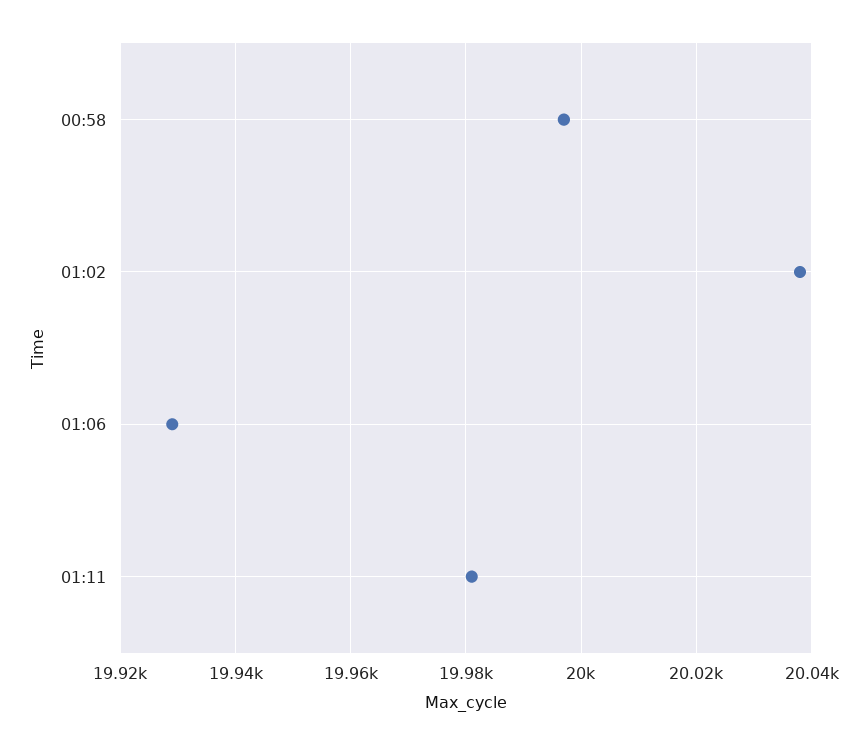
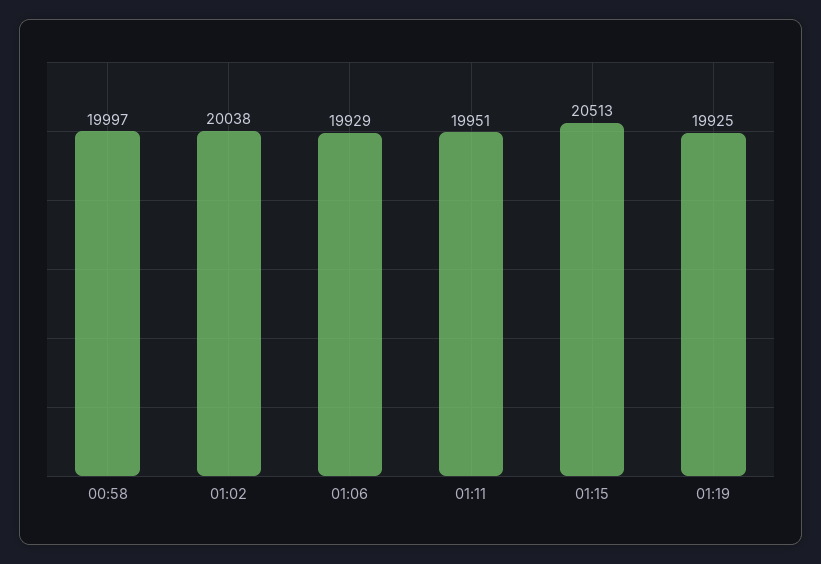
01:11: 19980 -> 19951
01:15: none -> 20513
01:19: none -> 19925

